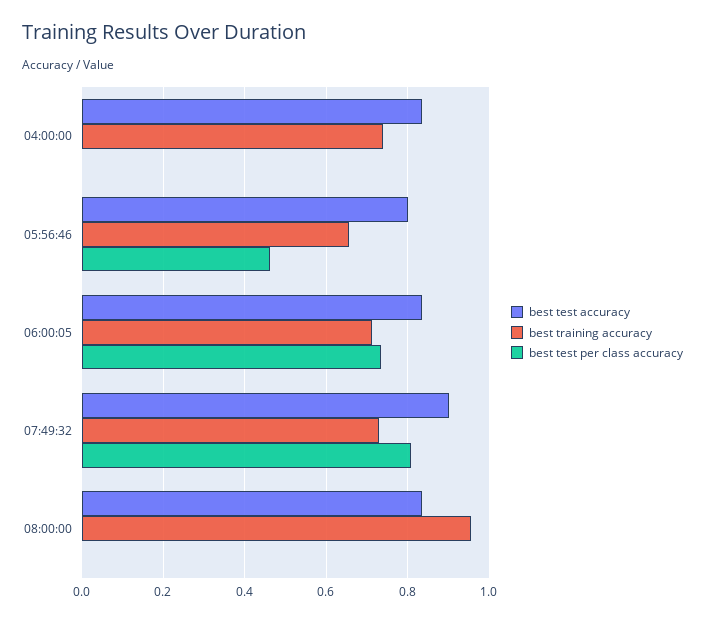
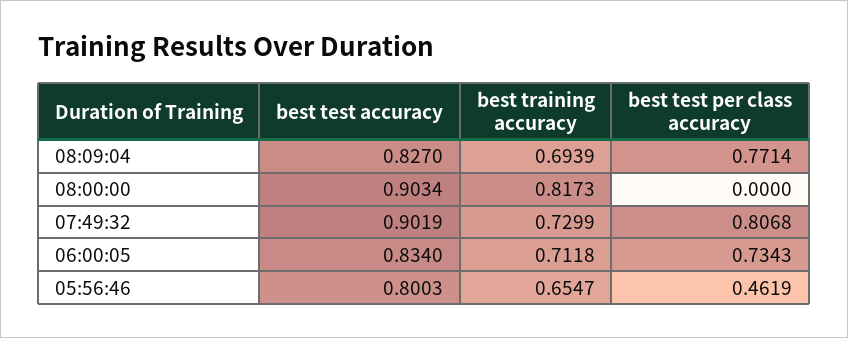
best test accuracy, 04:00:00: 0.84 -> none
best training accuracy, 04:00:00: 0.74 -> none
best test per class accuracy, 04:00:00: 0 -> none
best test accuracy, 08:00:00: 0.84 -> 0.9034
best training accuracy, 08:00:00: 0.96 -> 0.8173
best test accuracy, 08:09:04: none -> 0.827
best training accuracy, 08:09:04: none -> 0.6939
best test per class accuracy, 08:09:04: none -> 0.7714

